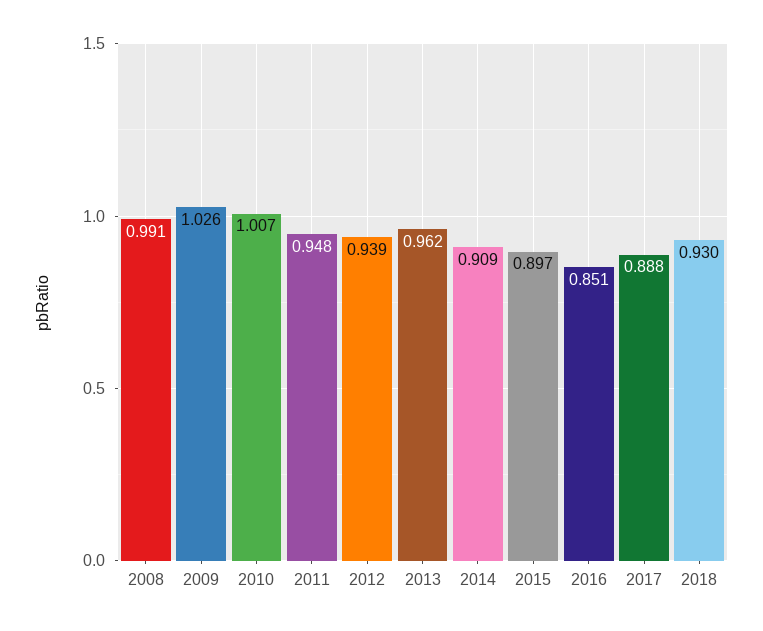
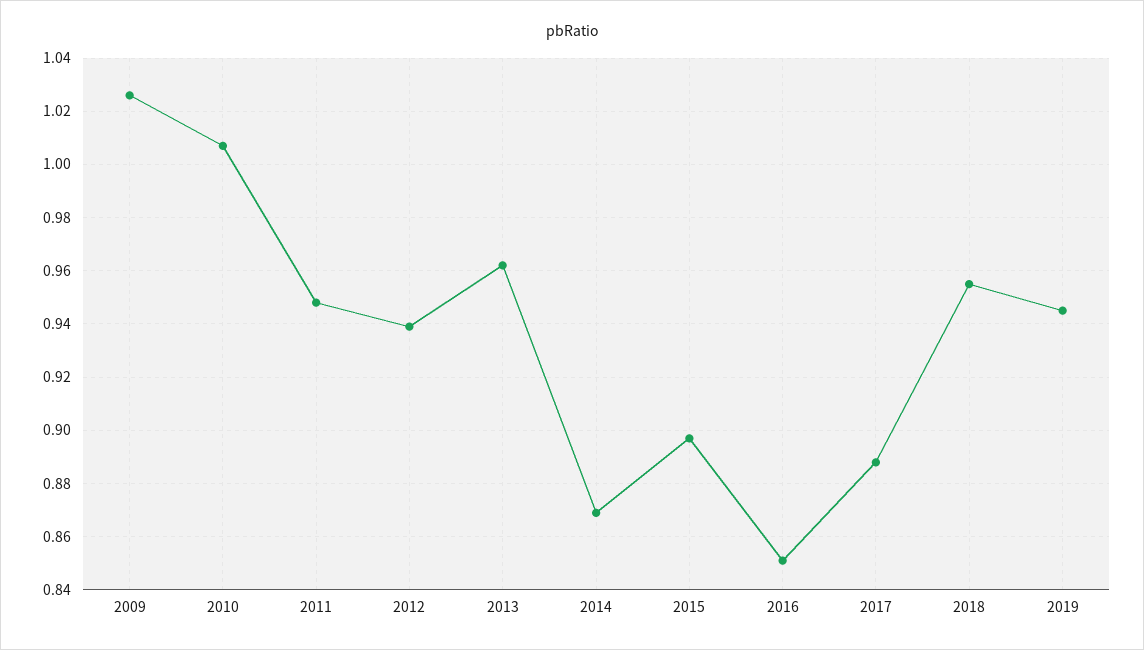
2008: 0.991 -> none
2014: 0.909 -> 0.87
2018: 0.93 -> 0.955
2019: none -> 0.945

